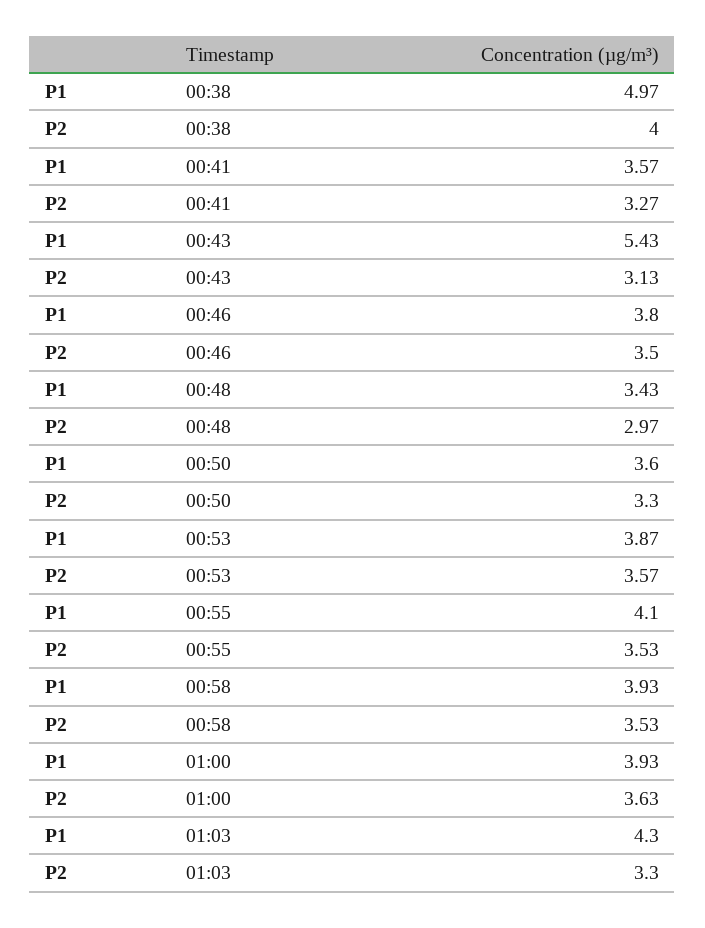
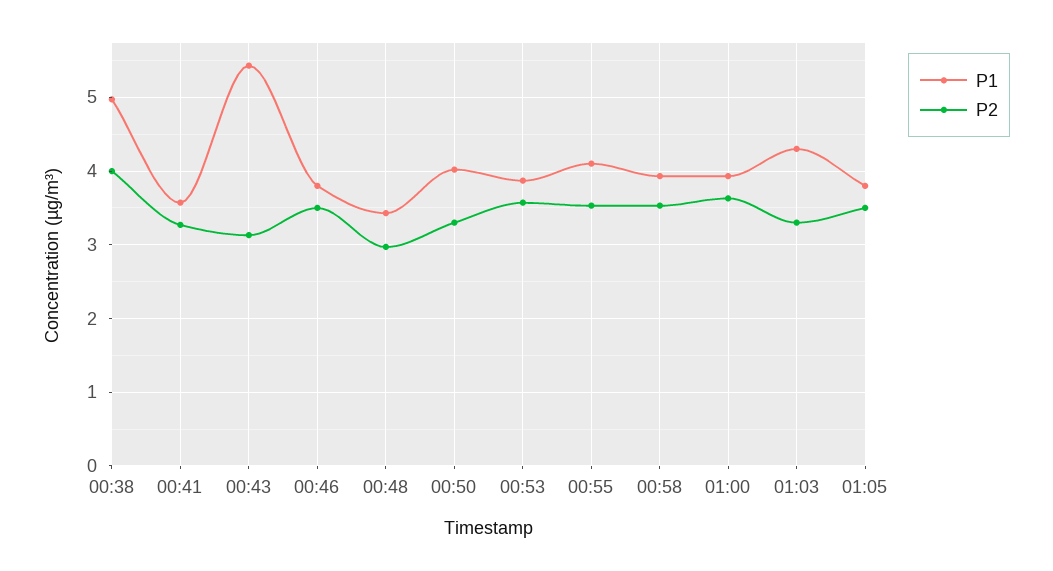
P1, 00:50: 3.6 -> 4
P1, 01:05: none -> 3.8
P2, 01:05: none -> 3.5

